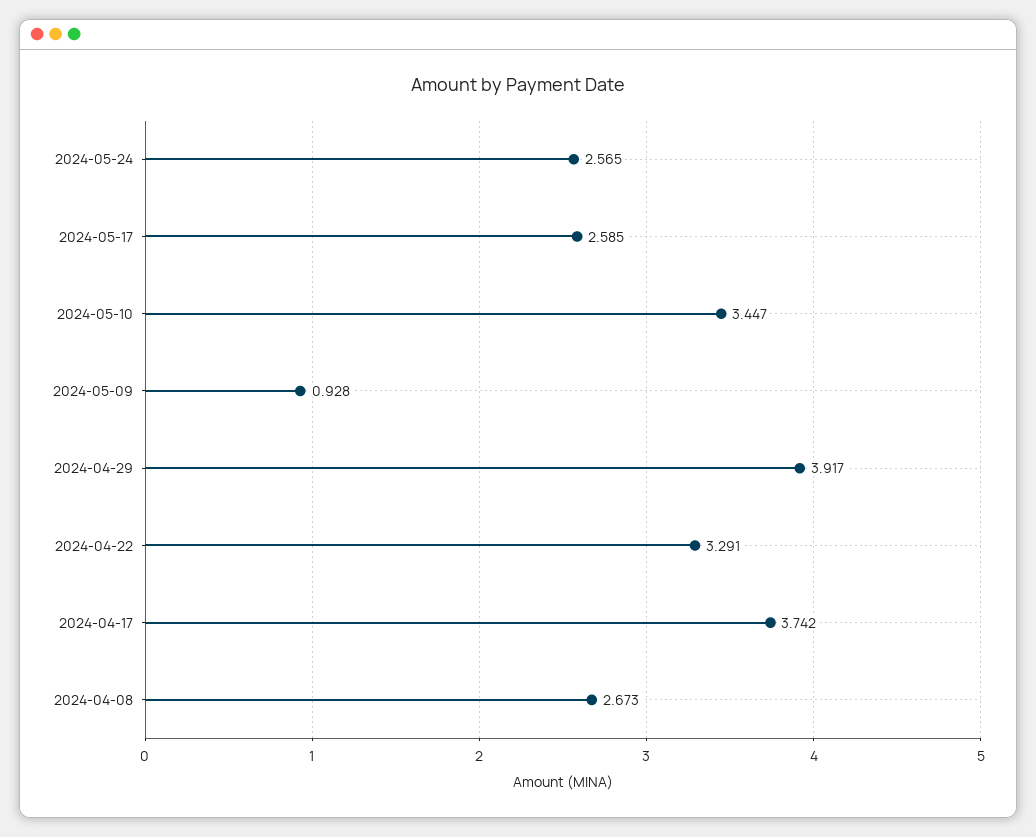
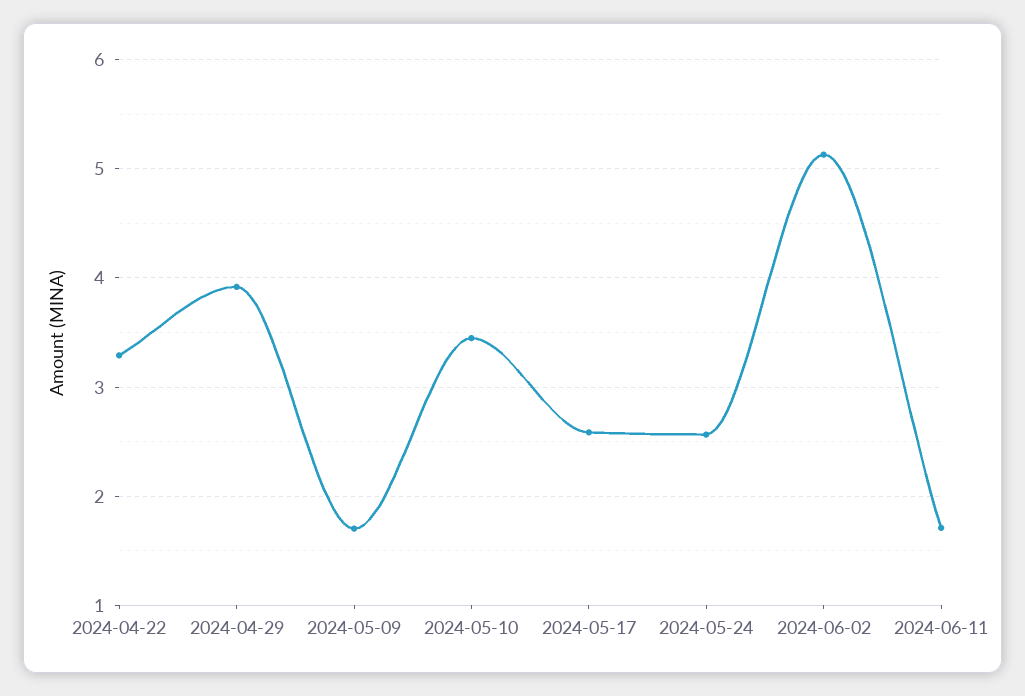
2024-05-09: 0.928 -> 1.7
2024-04-17: 3.742 -> none
2024-04-08: 2.673 -> none
2024-06-02: none -> 5.1
2024-06-11: none -> 1.7

